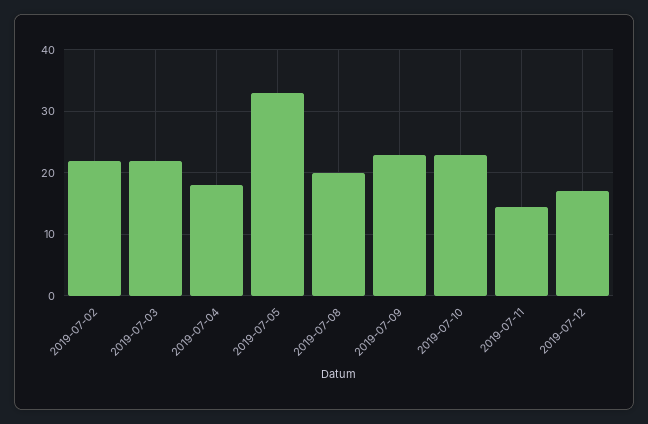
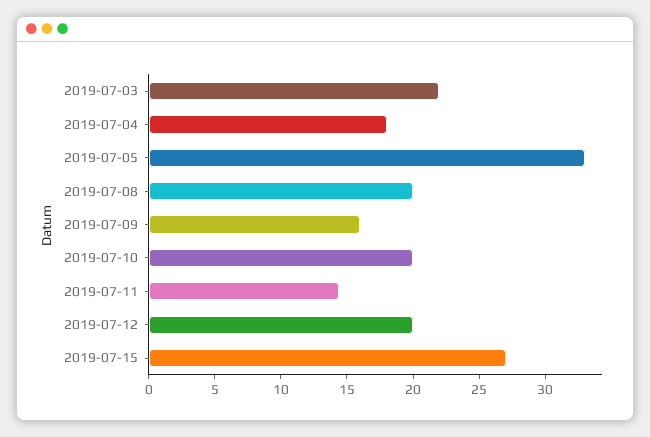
2019-07-02: 22 -> none
2019-07-09: 23 -> 16
2019-07-10: 23 -> 20
2019-07-12: 17 -> 20
2019-07-15: none -> 27

